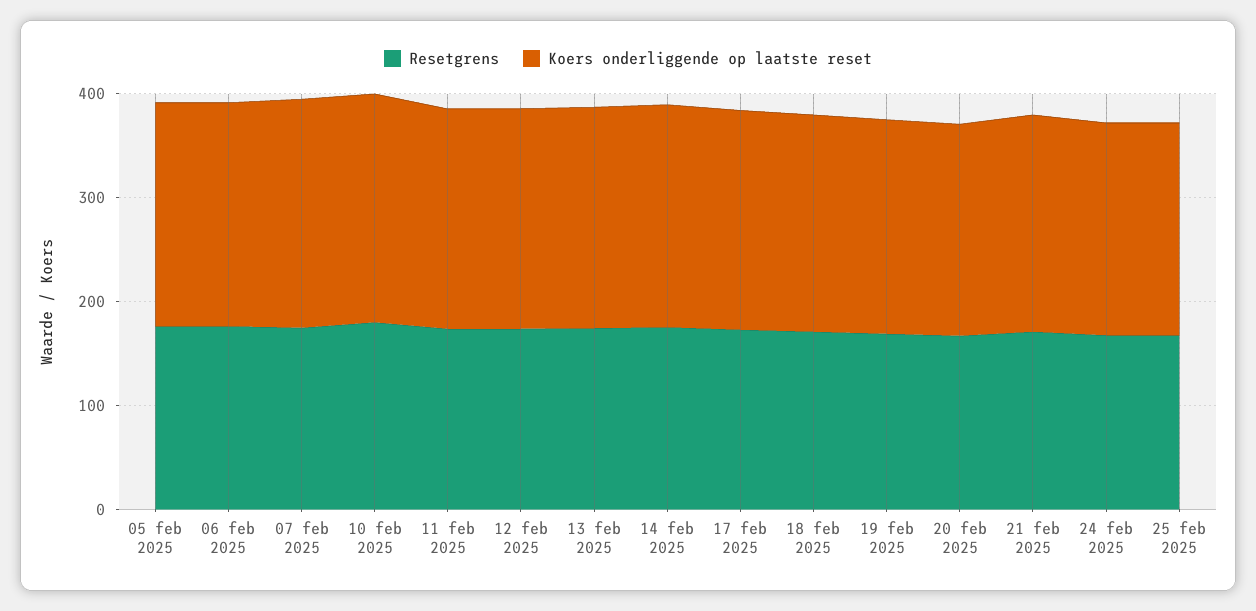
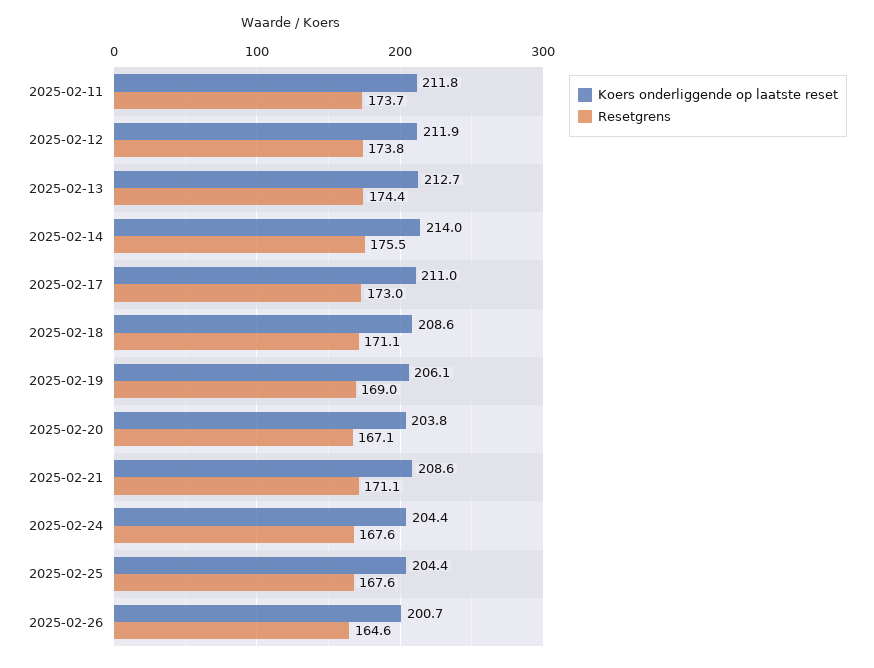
Resetgrens, 05 feb 2025: 180 -> none
Koers onderliggende op laatste reset, 05 feb 2025: 220 -> none
Resetgrens, 06 feb 2025: 180 -> none
Koers onderliggende op laatste reset, 06 feb 2025: 220 -> none
Resetgrens, 07 feb 2025: 180 -> none
Koers onderliggende op laatste reset, 07 feb 2025: 220 -> none
Resetgrens, 10 feb 2025: 180 -> none
Koers onderliggende op laatste reset, 10 feb 2025: 220 -> none
Koers onderliggende op laatste reset, 2025-02-26: none -> 200.7
Resetgrens, 2025-02-26: none -> 164.6

